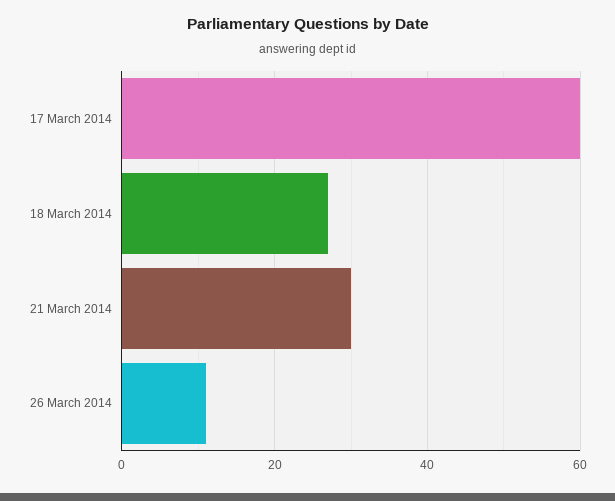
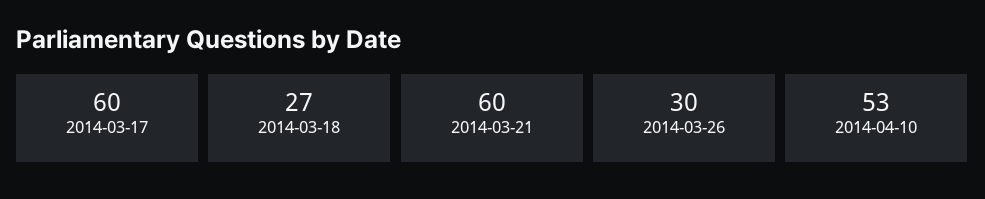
21 March 2014: 30 -> 60
26 March 2014: 10 -> 30
2014-04-10: none -> 53

